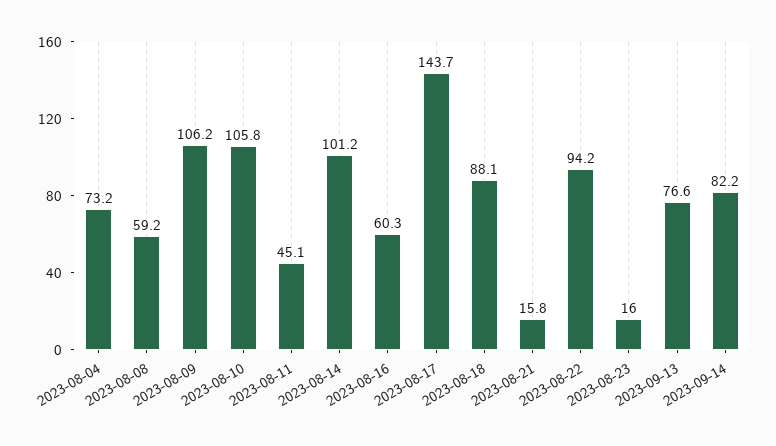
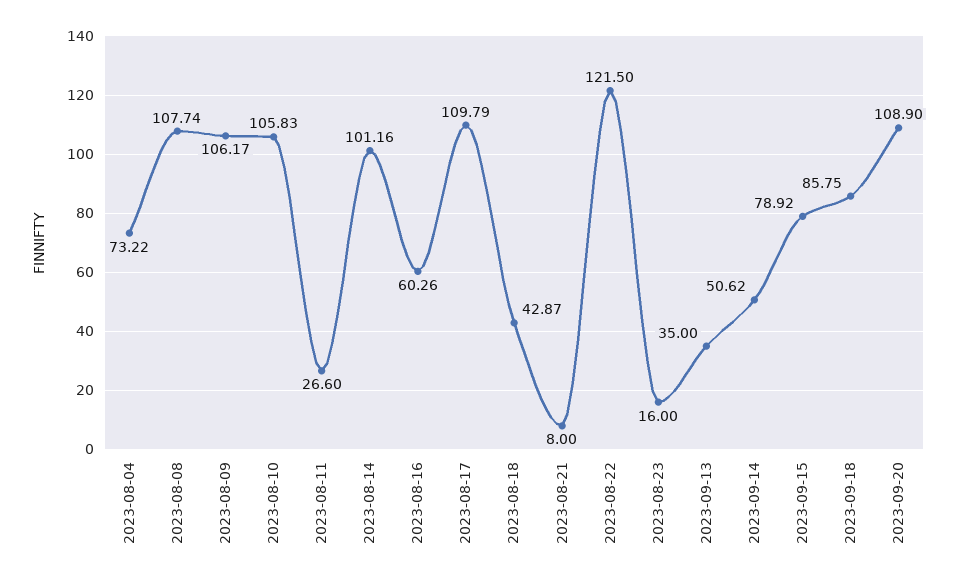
2023-08-08: 59.2 -> 107.74
2023-08-11: 45.1 -> 26.6
2023-08-17: 143.7 -> 109.79
2023-08-18: 88.1 -> 42.87
2023-08-21: 15.8 -> 8
2023-08-22: 94.2 -> 121.5
2023-09-13: 76.6 -> 35
2023-09-14: 82.2 -> 50.62
2023-09-15: none -> 78.92
2023-09-18: none -> 85.75
2023-09-20: none -> 108.9

